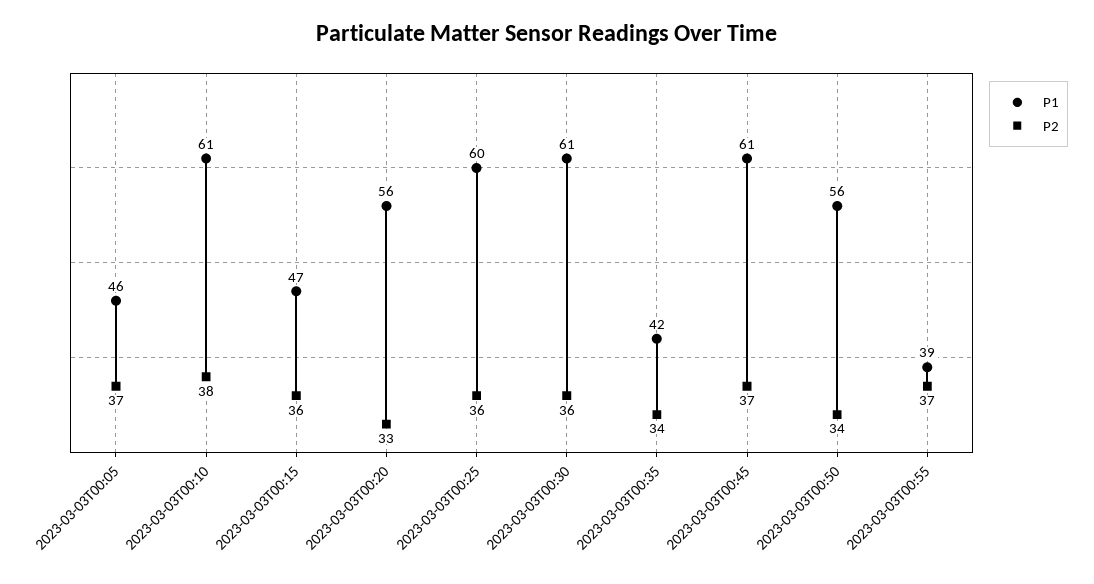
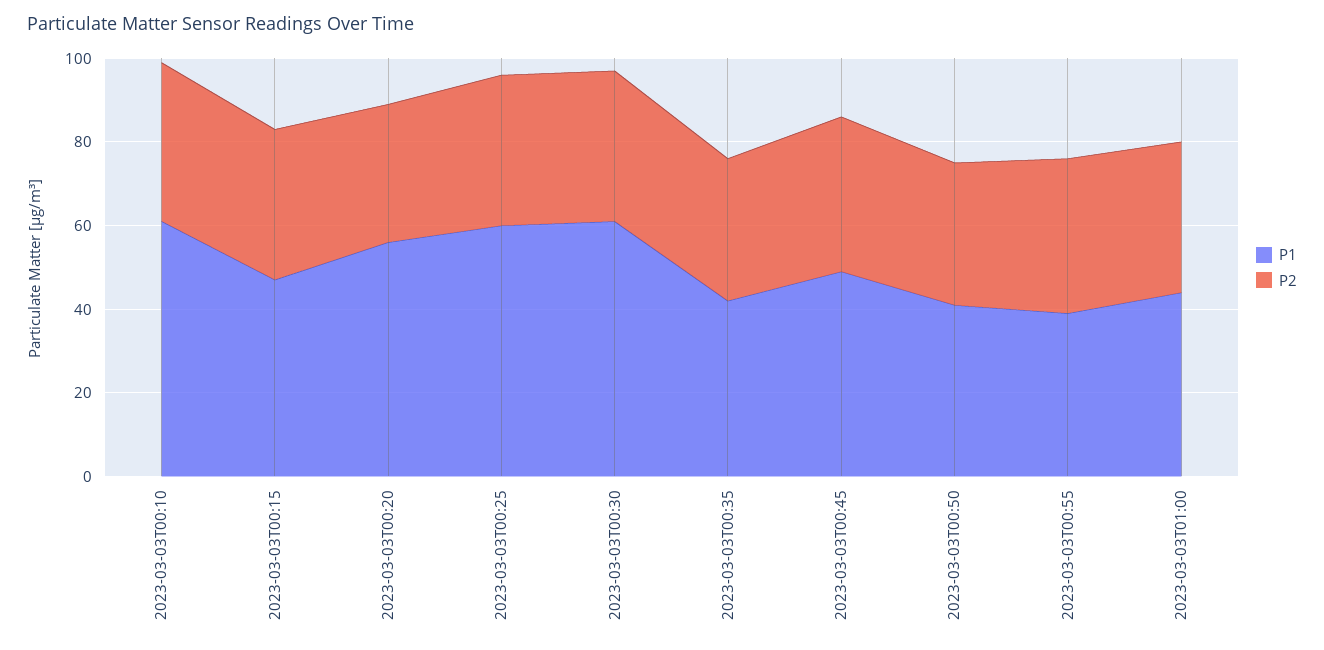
P1, 2023-03-03T00:05: 46 -> none
P2, 2023-03-03T00:05: 37 -> none
P1, 2023-03-03T00:45: 61 -> 50
P1, 2023-03-03T00:50: 56 -> 40
P1, 2023-03-03T01:00: none -> 45
P2, 2023-03-03T01:00: none -> 35

